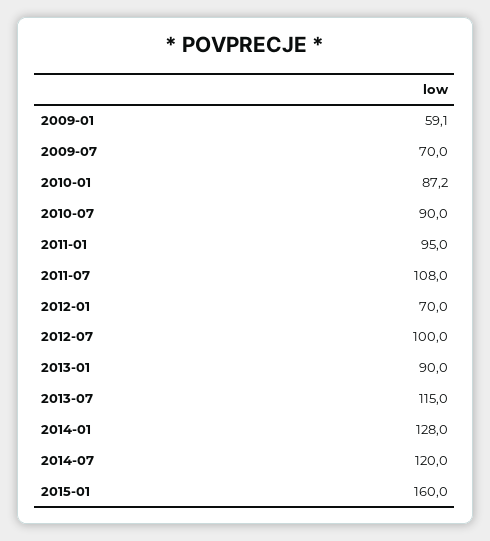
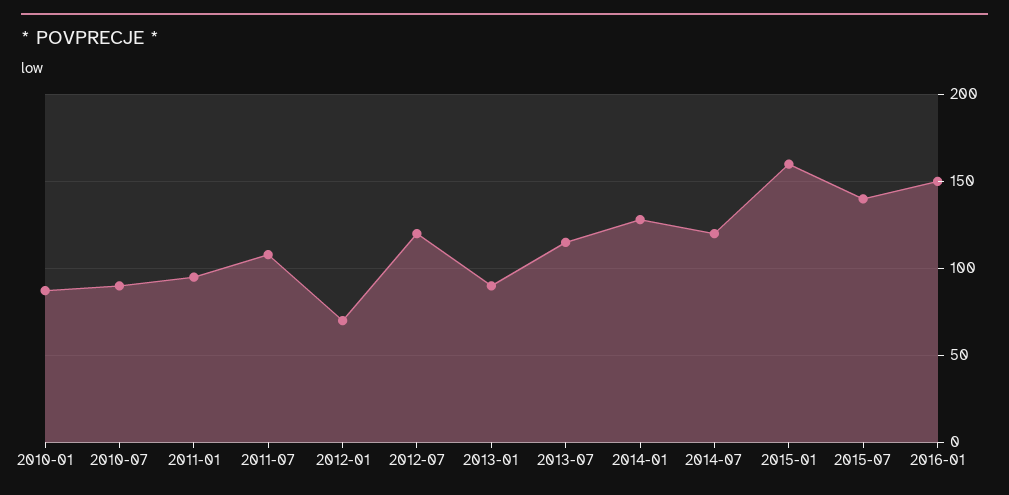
2009-01: 59.1 -> none
2009-07: 70 -> none
2012-07: 100 -> 120
2015-07: none -> 140
2016-01: none -> 150

